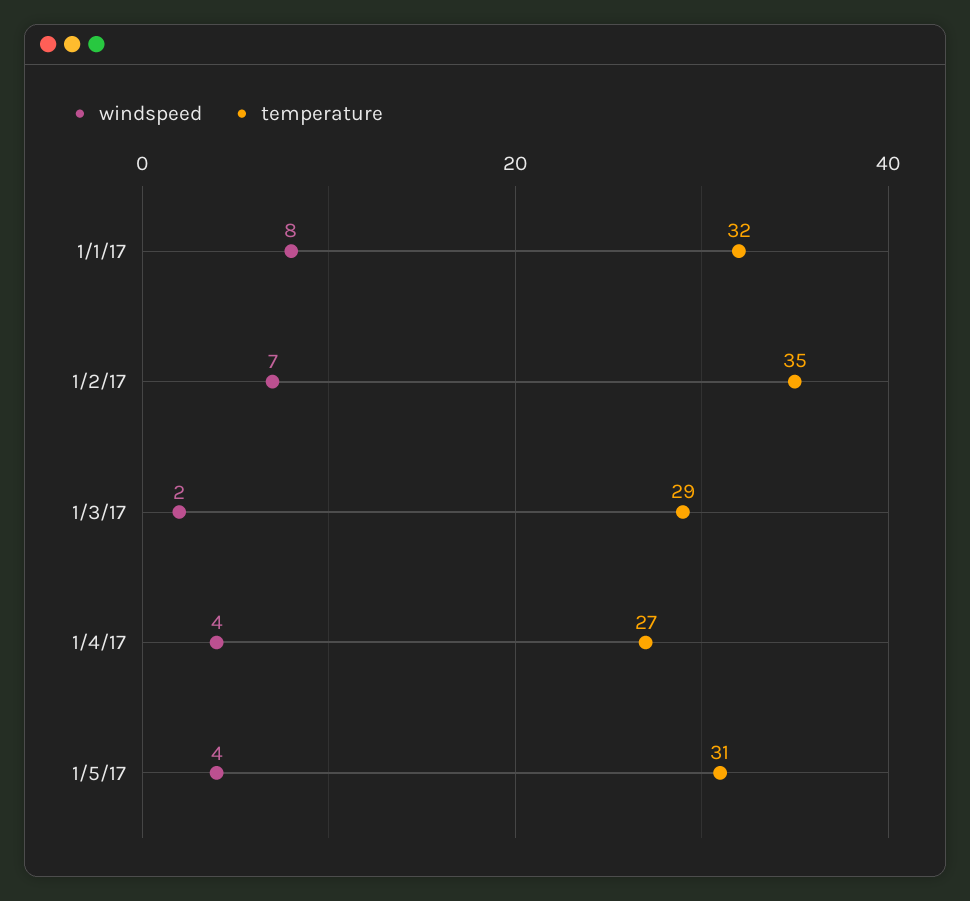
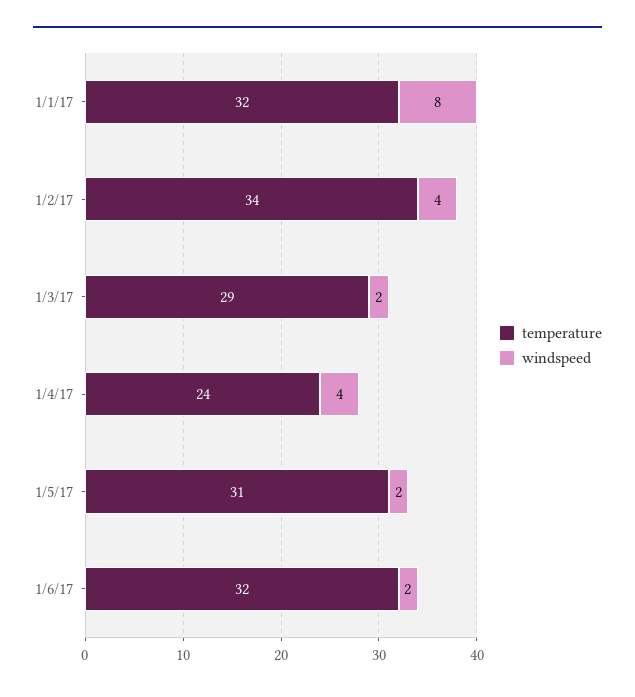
windspeed, 1/2/17: 7 -> 4
temperature, 1/2/17: 35 -> 34
temperature, 1/4/17: 27 -> 24
windspeed, 1/5/17: 4 -> 2
temperature, 1/6/17: none -> 32
windspeed, 1/6/17: none -> 2

